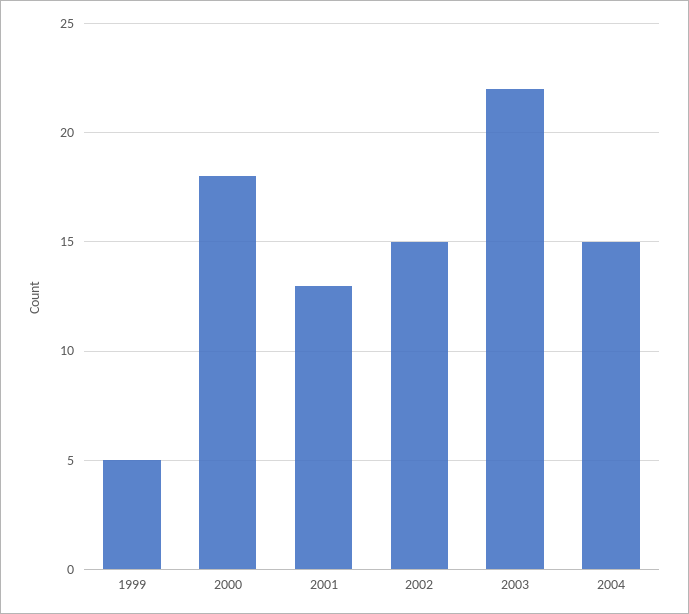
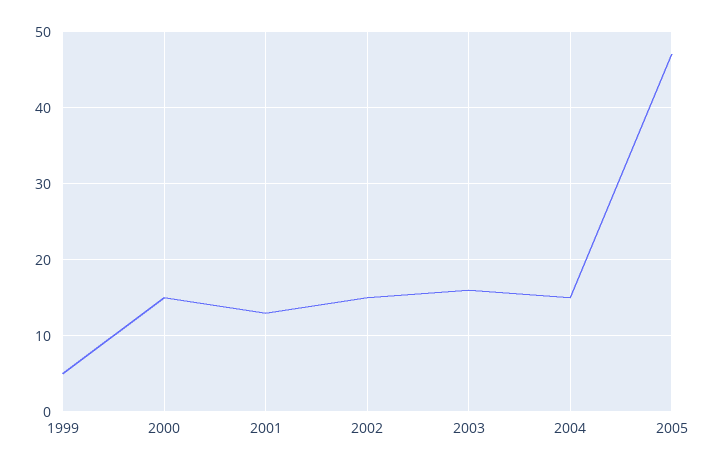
2000: 18 -> 15
2003: 22 -> 16
2005: none -> 47

